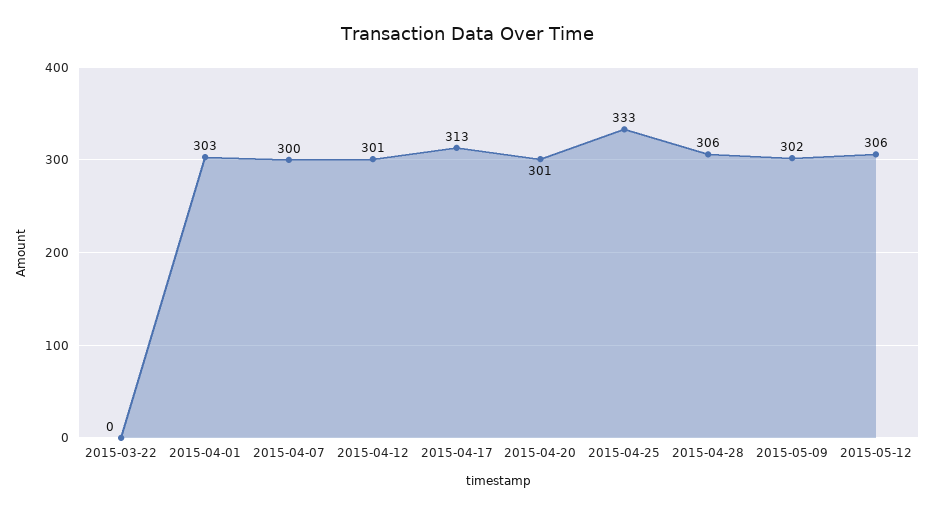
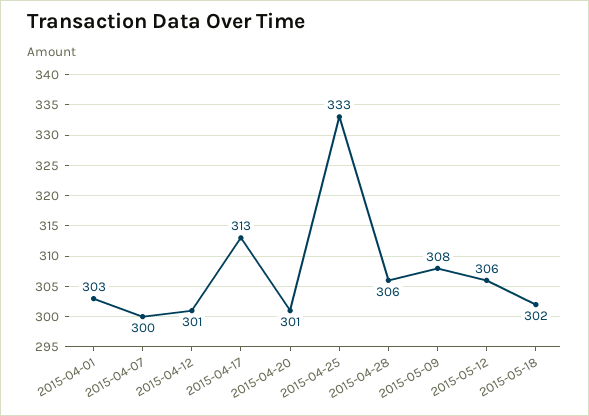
2015-03-22: 0 -> none
2015-05-09: 302 -> 308
2015-05-18: none -> 302

